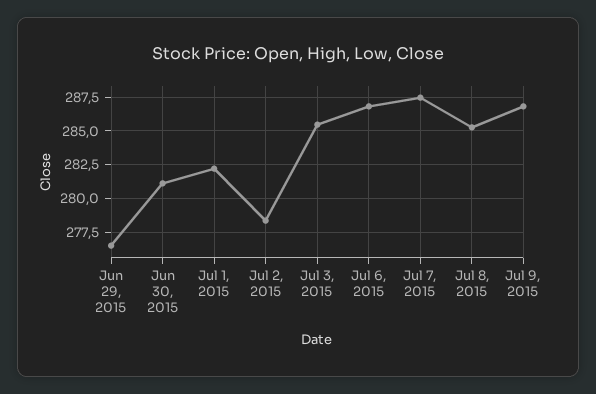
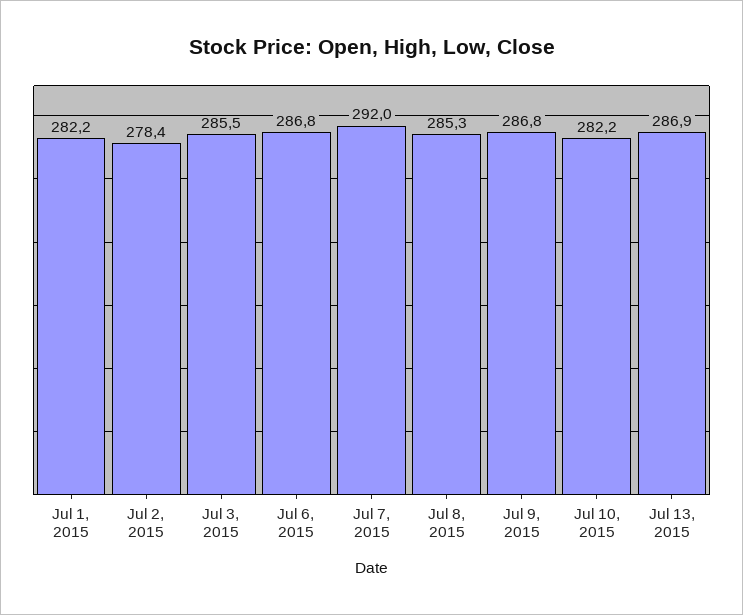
Jun 29, 2015: 276.5 -> none
Jun 30, 2015: 281 -> none
Jul 7, 2015: 287.5 -> 292
Jul 10, 2015: none -> 282.2
Jul 13, 2015: none -> 286.9

